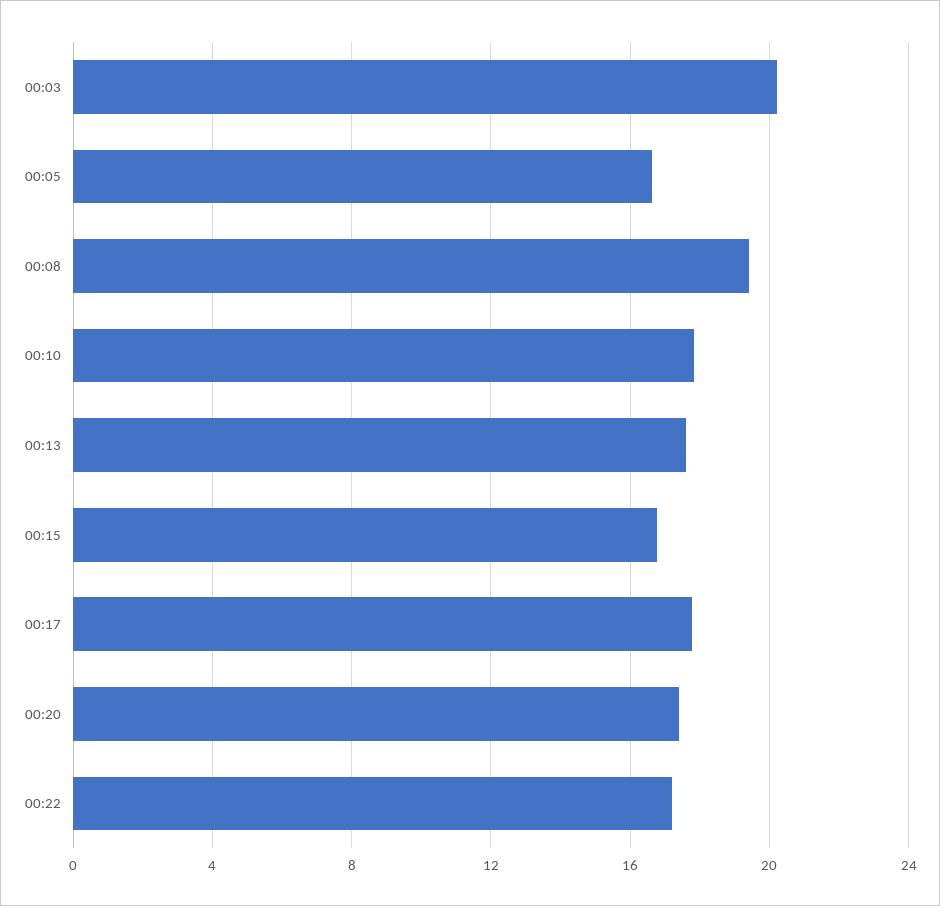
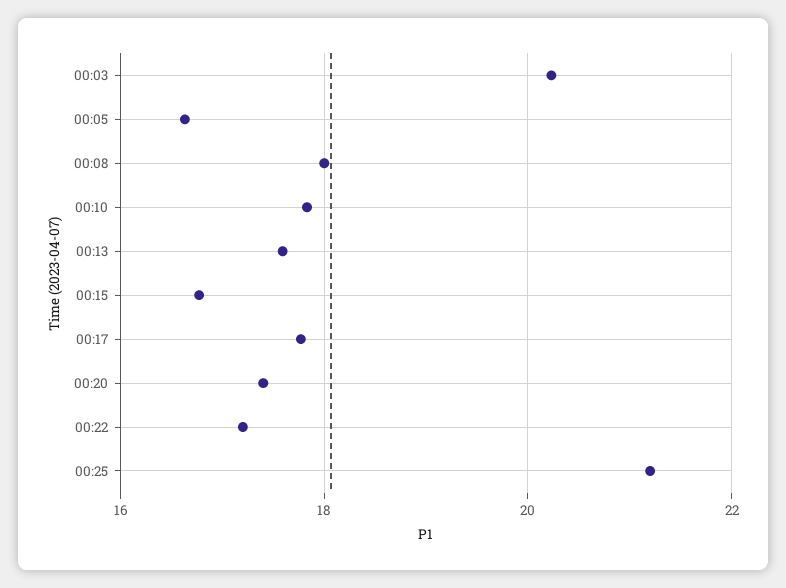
00:08: 19.5 -> 18
00:25: none -> 21.2

